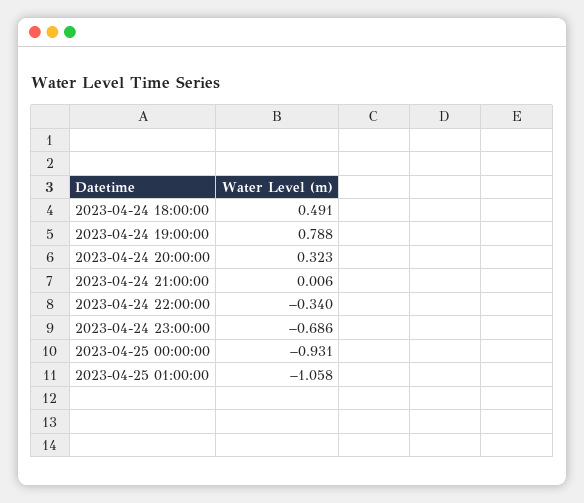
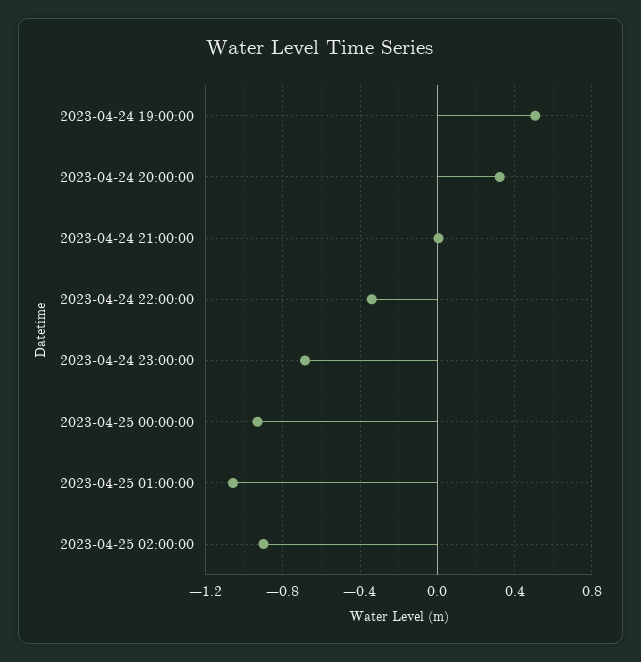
2023-04-24 18:00:00: 0.491 -> none
2023-04-24 19:00:00: 0.788 -> 0.5
2023-04-25 02:00:00: none -> -0.9

